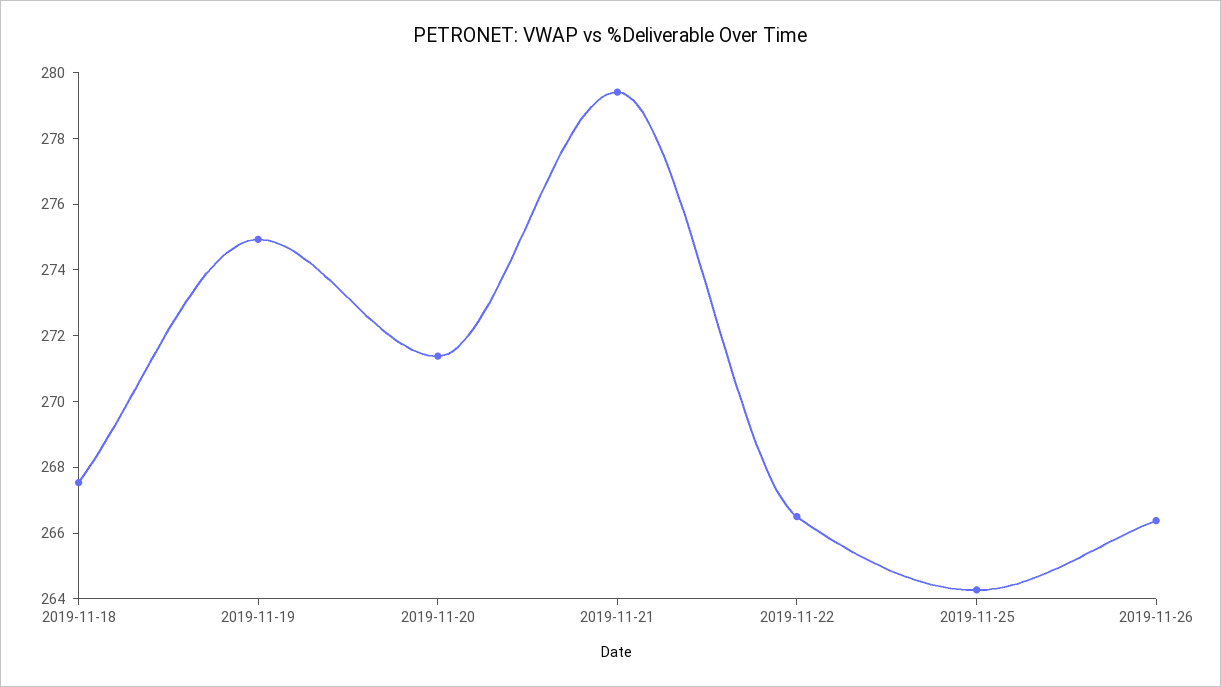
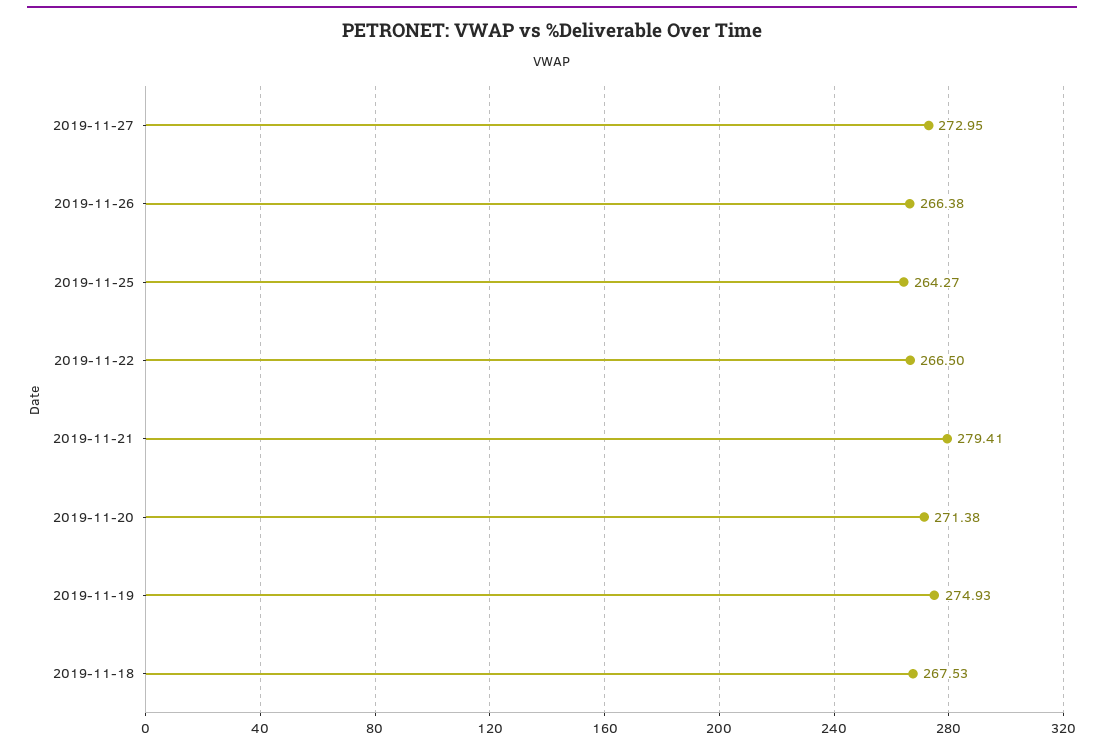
2019-11-27: none -> 272.95

